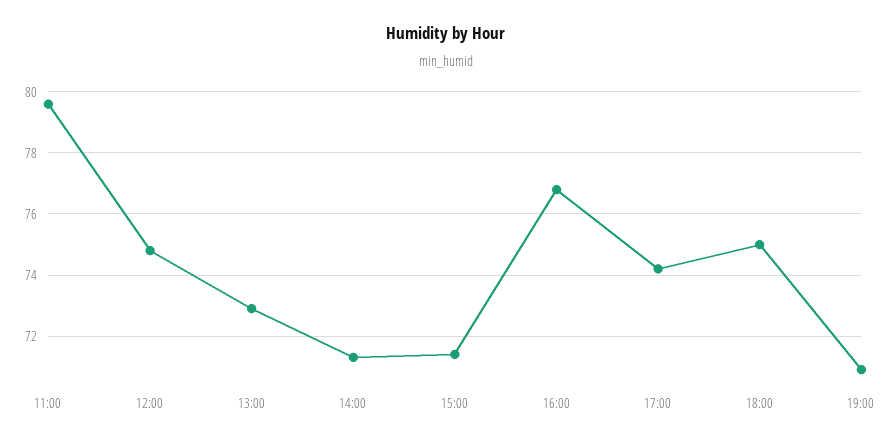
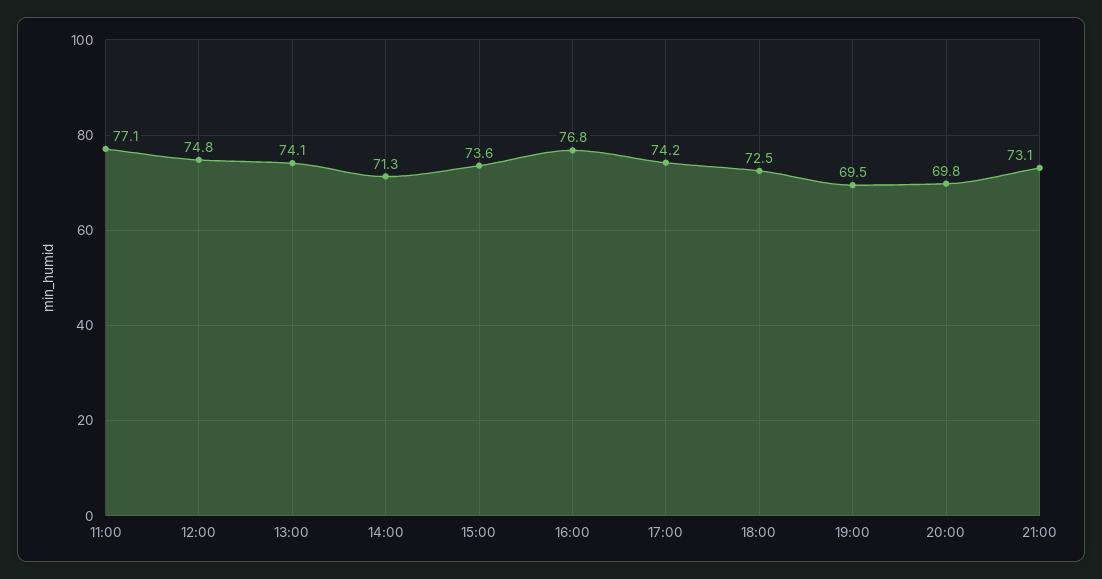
11:00: 79.5 -> 77.1
13:00: 73 -> 74.1
15:00: 71.5 -> 73.6
18:00: 75 -> 72.5
19:00: 71 -> 69.5
20:00: none -> 69.8
21:00: none -> 73.1

